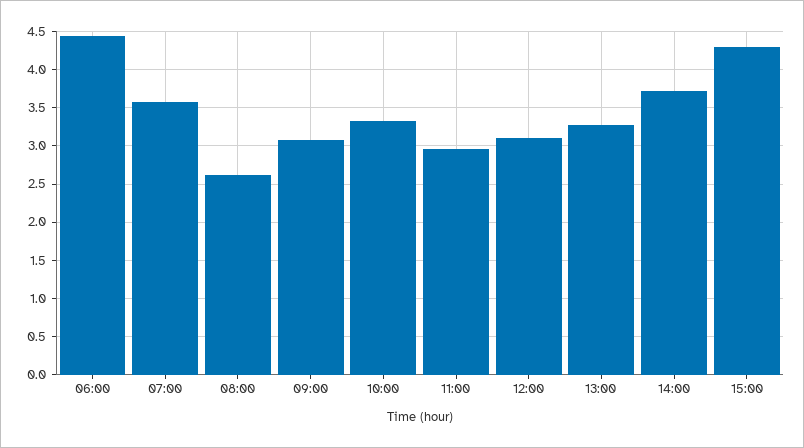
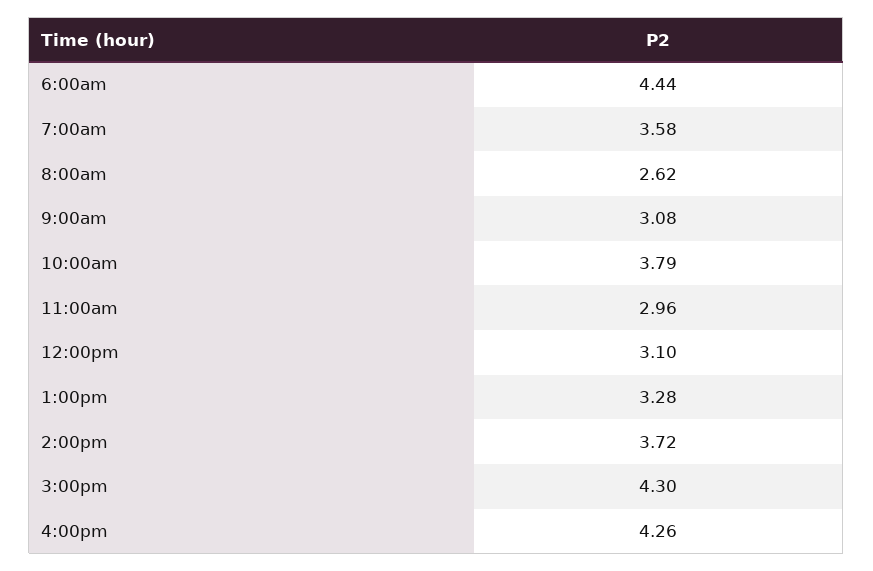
10:00: 3.3 -> 3.79
4:00pm: none -> 4.26

